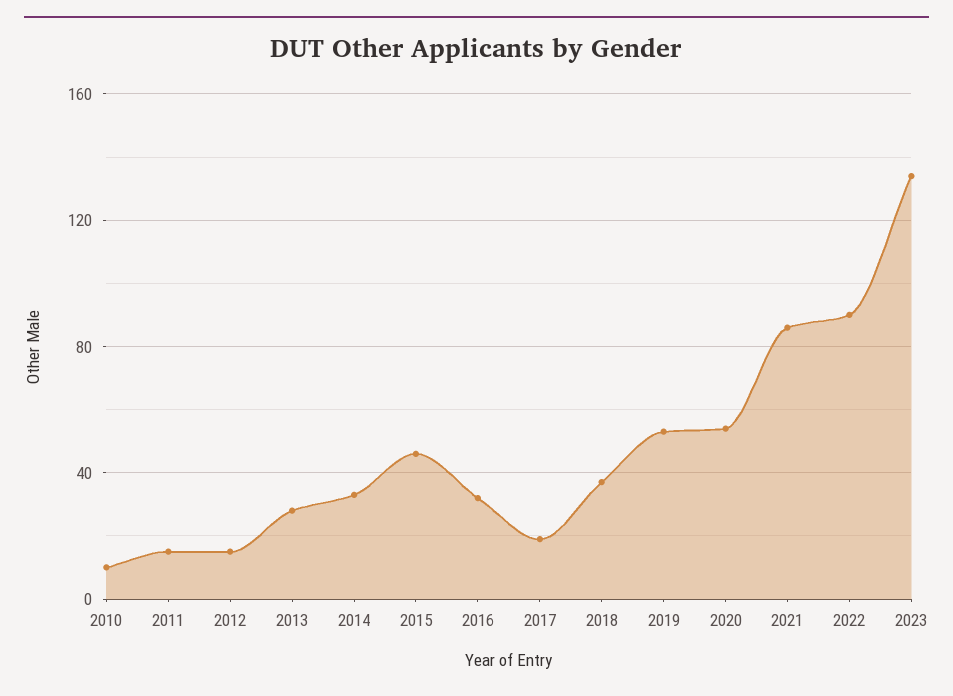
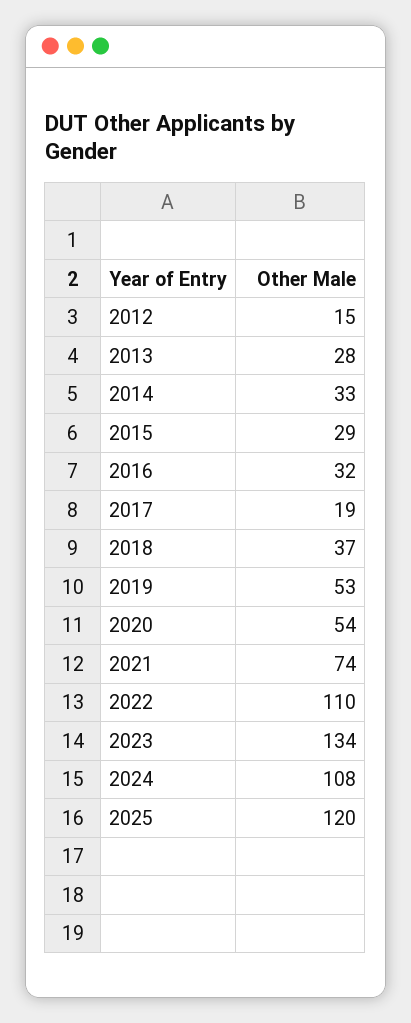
2010: 10 -> none
2011: 15 -> none
2015: 45 -> 29
2021: 85 -> 74
2022: 90 -> 110
2024: none -> 108
2025: none -> 120

